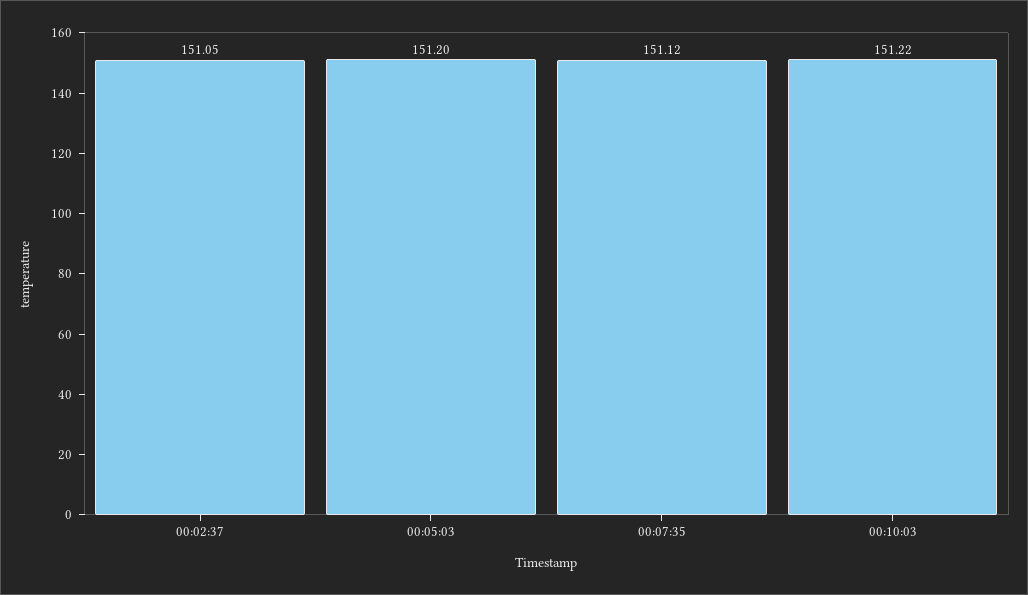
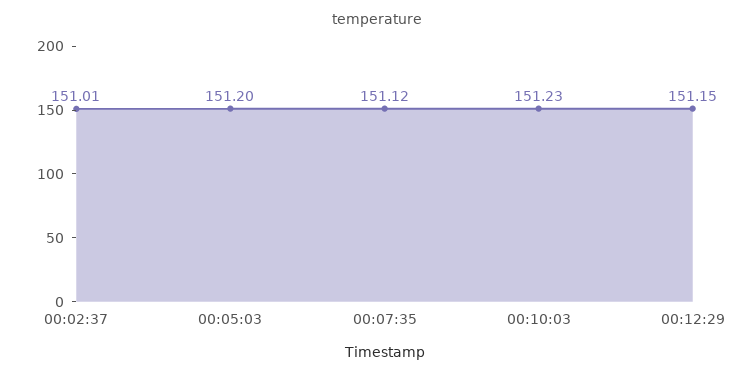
00:02:37: 151.05 -> 151.01
00:10:03: 151.22 -> 151.23
00:12:29: none -> 151.15

